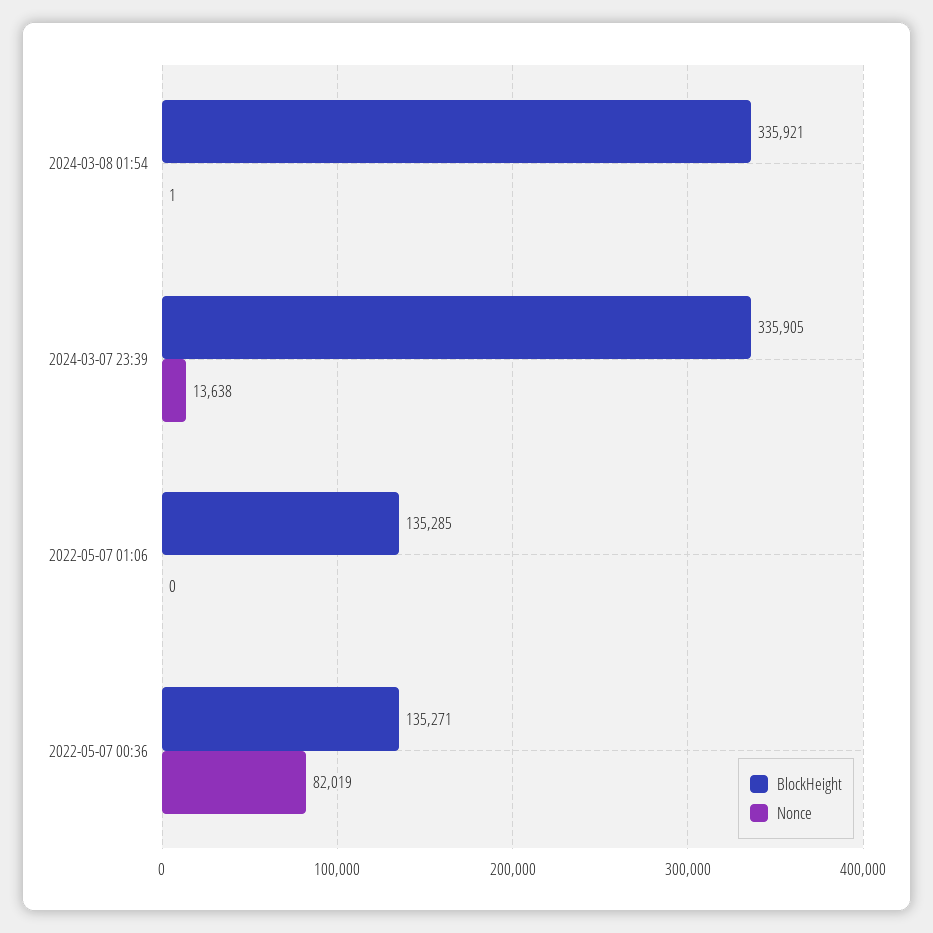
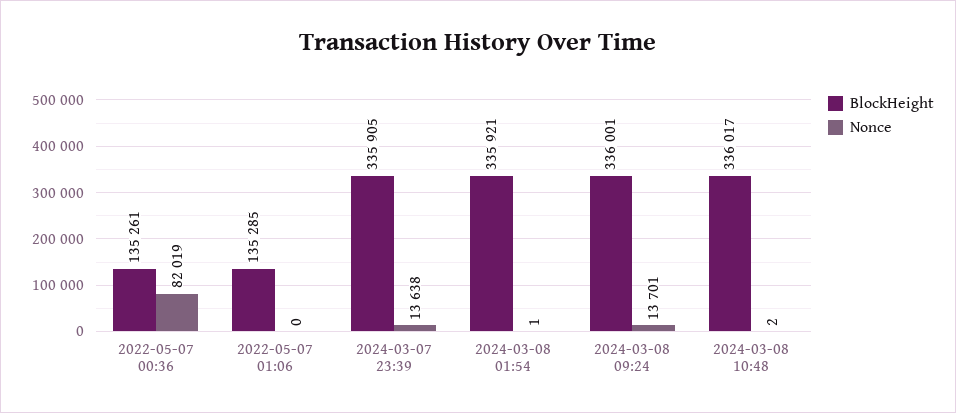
BlockHeight, 2022-05-07 00:36: 135271 -> 135261
BlockHeight, 2024-03-08 09:24: none -> 336001
Nonce, 2024-03-08 09:24: none -> 13701
BlockHeight, 2024-03-08 10:48: none -> 336017
Nonce, 2024-03-08 10:48: none -> 2

